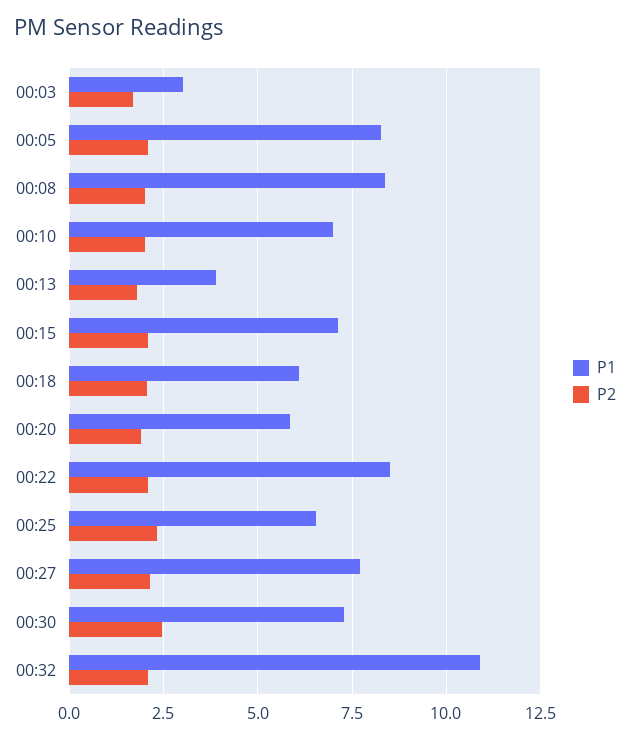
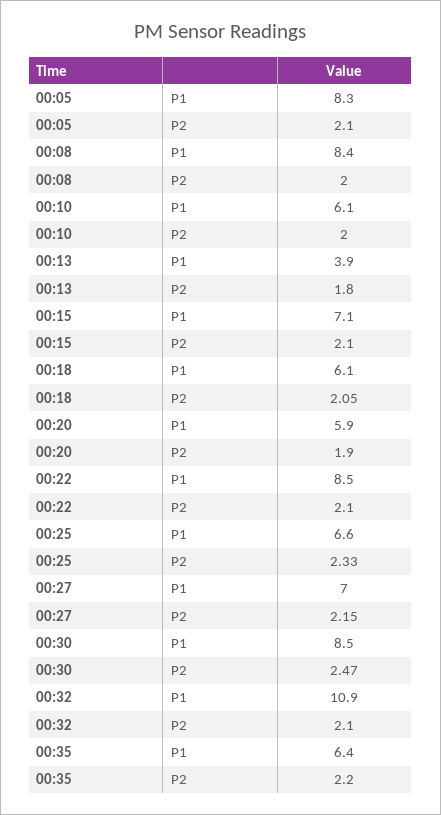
P1, 00:03: 3 -> none
P2, 00:03: 1.75 -> none
P1, 00:10: 7 -> 6.1
P1, 00:27: 7.75 -> 7
P1, 00:30: 7.25 -> 8.5
P1, 00:35: none -> 6.4
P2, 00:35: none -> 2.2

